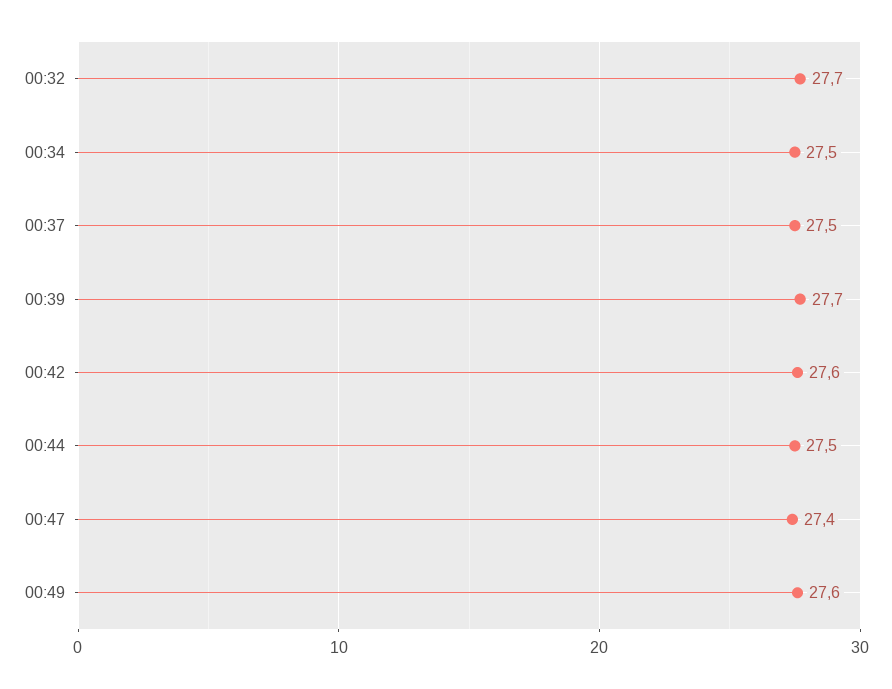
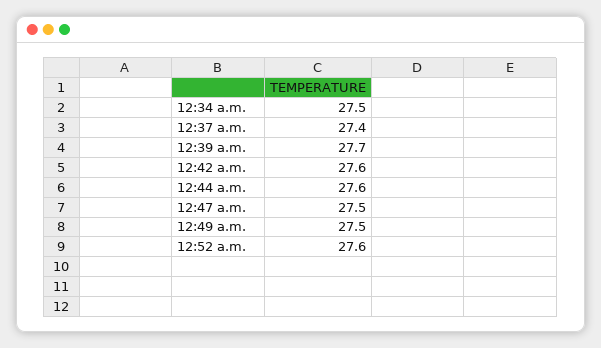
00:32: 27.7 -> none
00:37: 27.5 -> 27.4
00:44: 27.5 -> 27.6
00:47: 27.4 -> 27.5
00:49: 27.6 -> 27.5
12:52 a.m.: none -> 27.6

